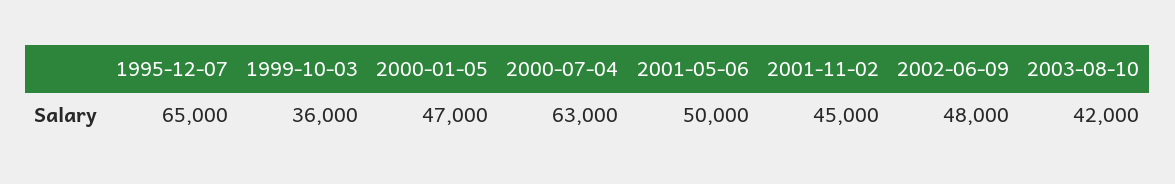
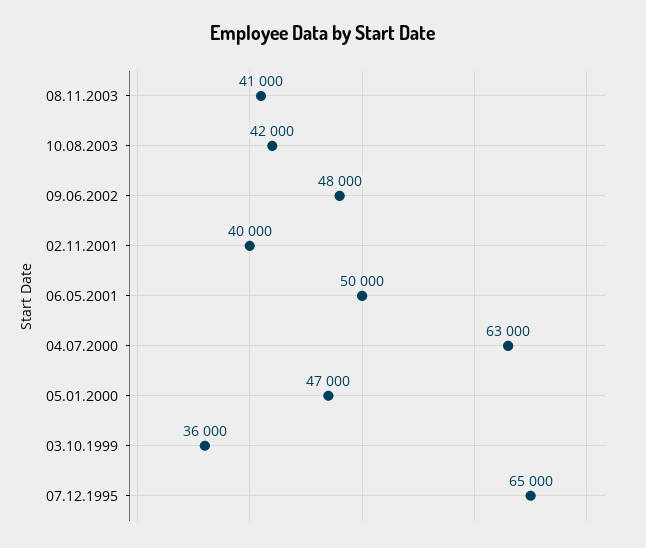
2001-11-02: 45000 -> 40000
08.11.2003: none -> 41000

